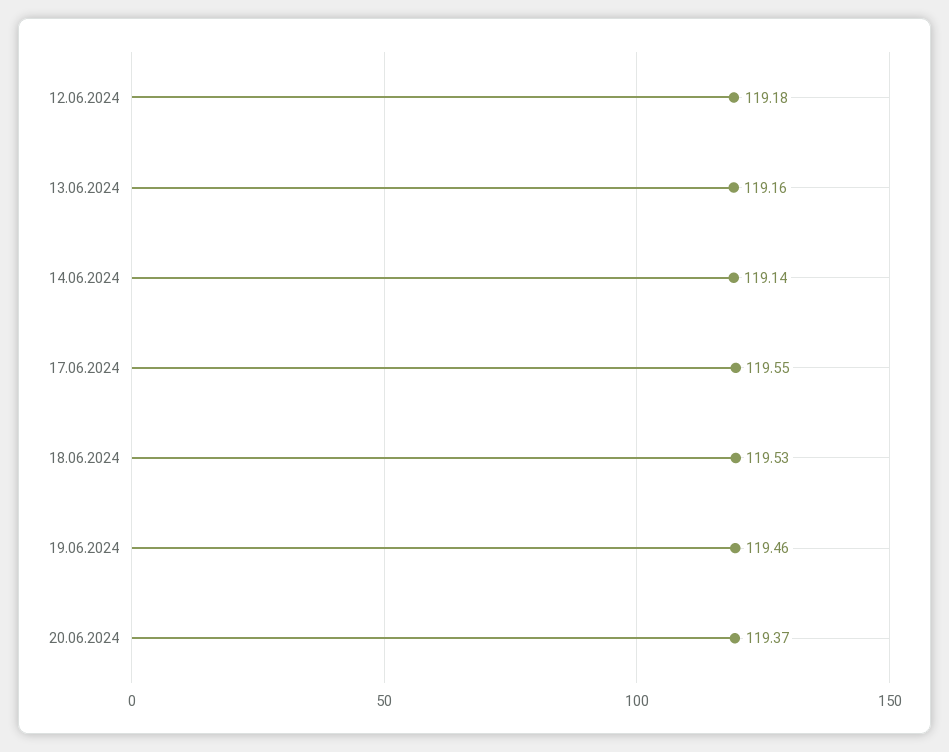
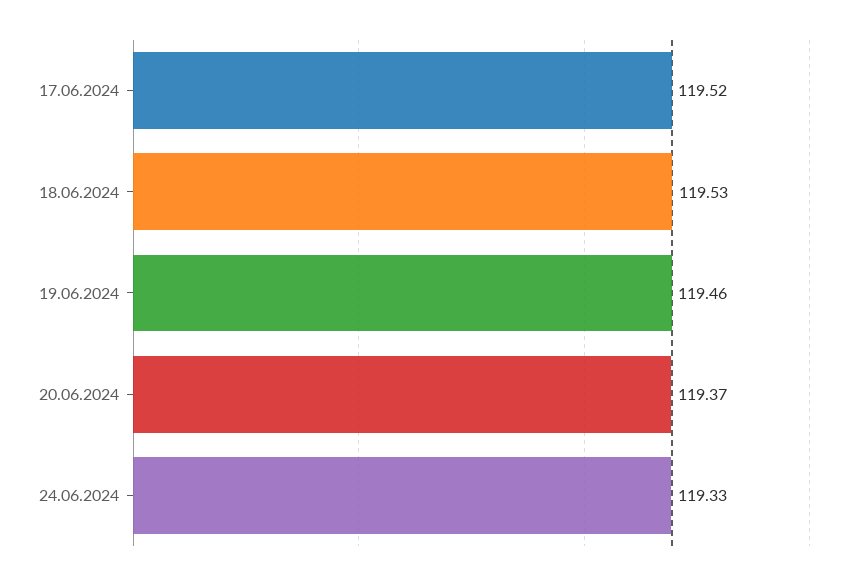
12.06.2024: 119.18 -> none
13.06.2024: 119.16 -> none
14.06.2024: 119.14 -> none
17.06.2024: 119.55 -> 119.52
24.06.2024: none -> 119.33

